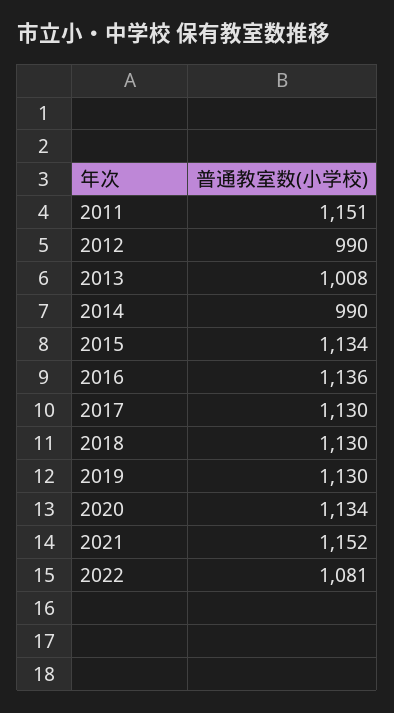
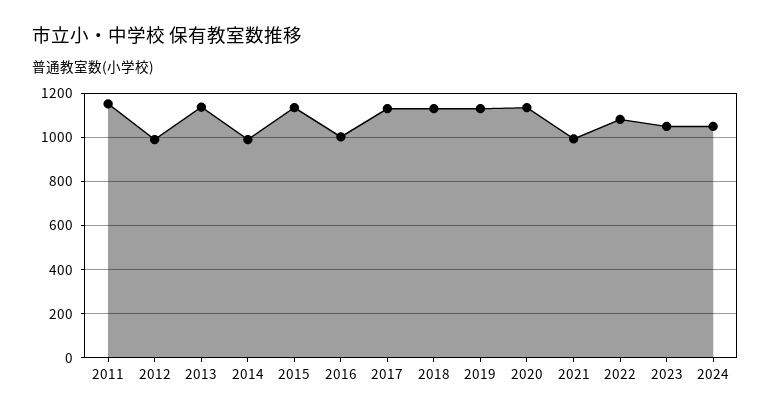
2013: 1008 -> 1150
2016: 1136 -> 1000
2021: 1152 -> 1000
2023: none -> 1050
2024: none -> 1050

